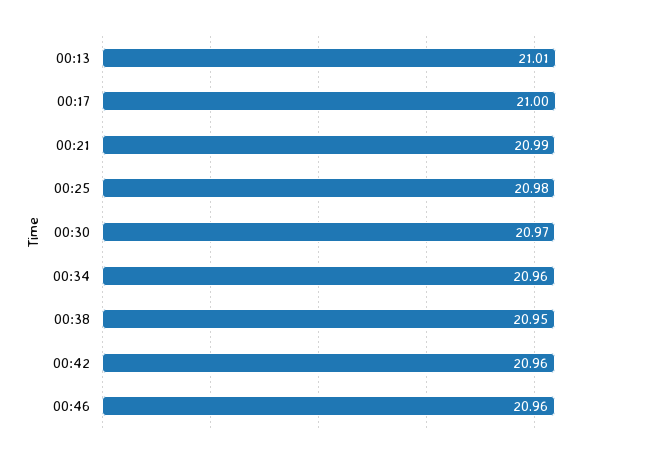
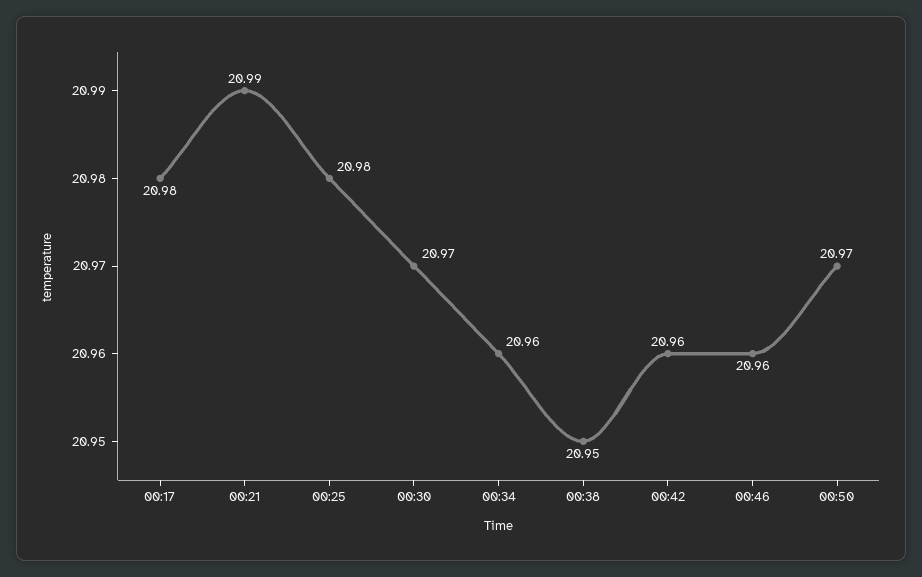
00:13: 21.01 -> none
00:17: 21 -> 20.98
00:50: none -> 20.97

